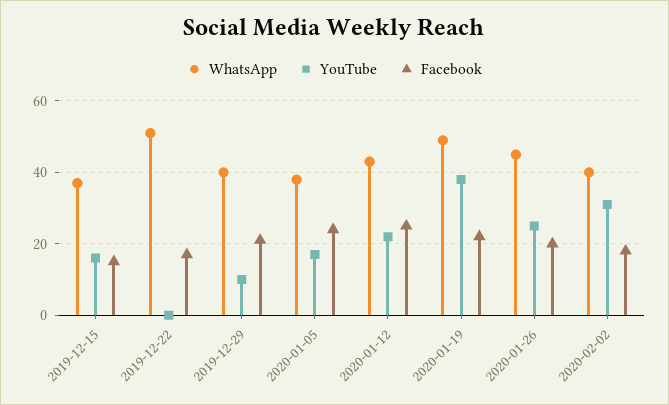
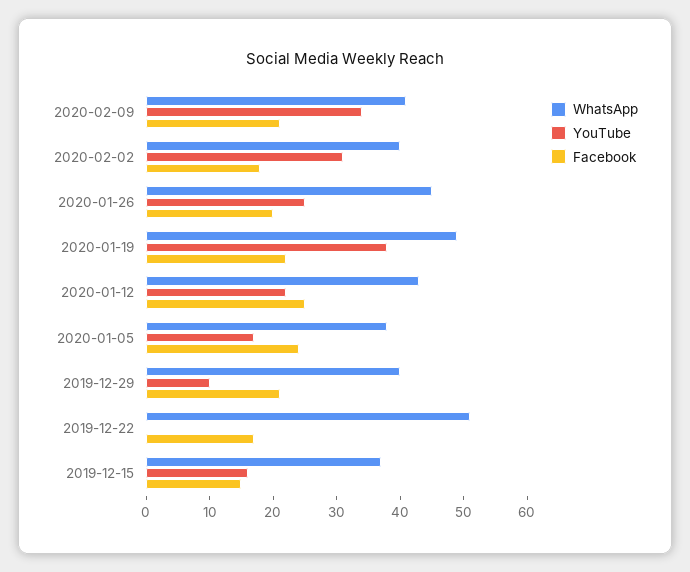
WhatsApp, 2020-02-09: none -> 40
YouTube, 2020-02-09: none -> 35
Facebook, 2020-02-09: none -> 20

